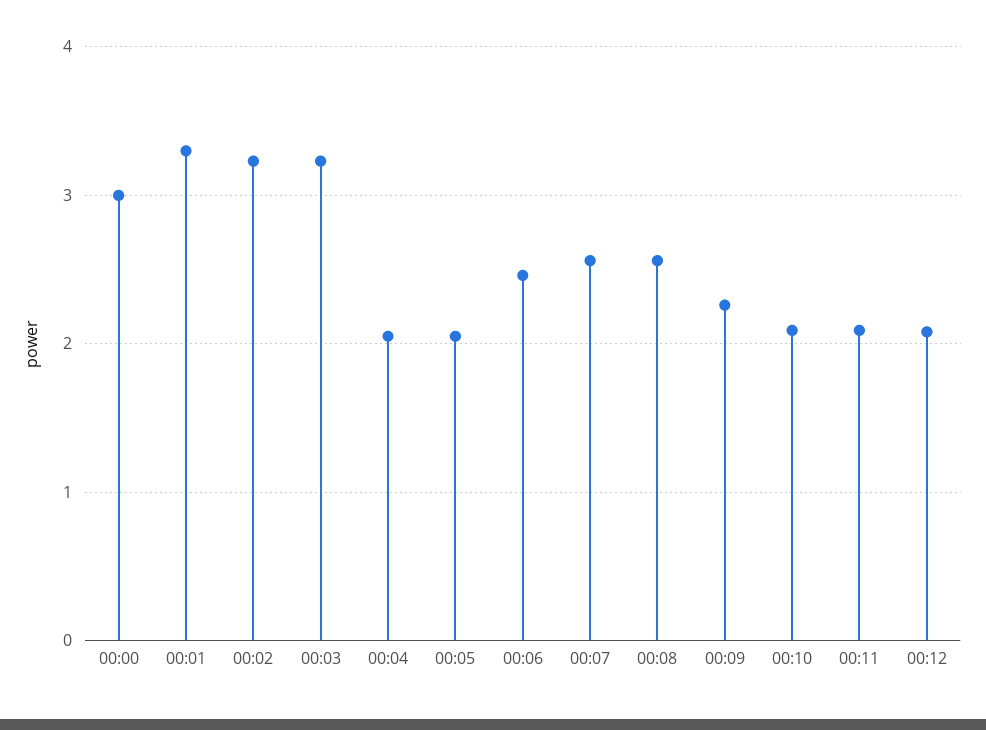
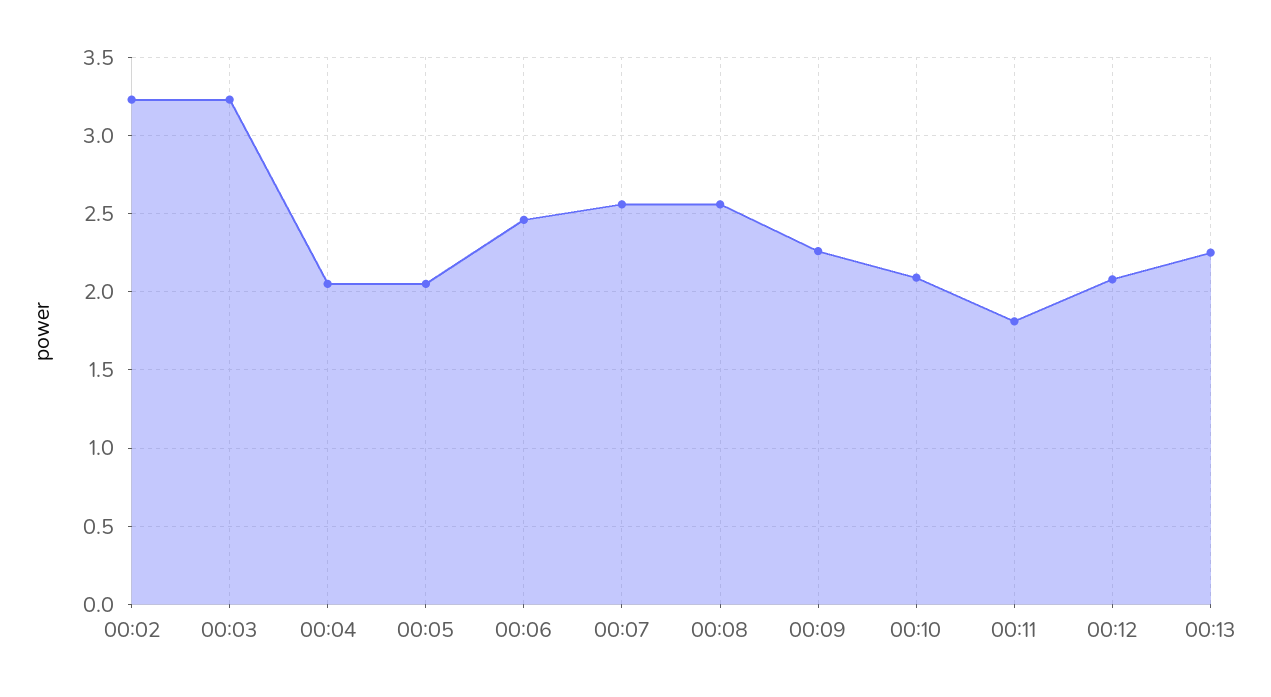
00:00: 3 -> none
00:01: 3.3 -> none
00:11: 2.1 -> 1.8
00:13: none -> 2.25

